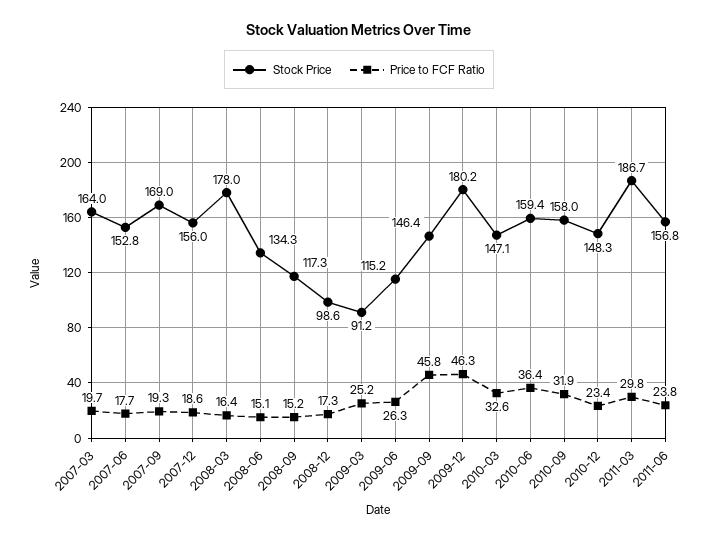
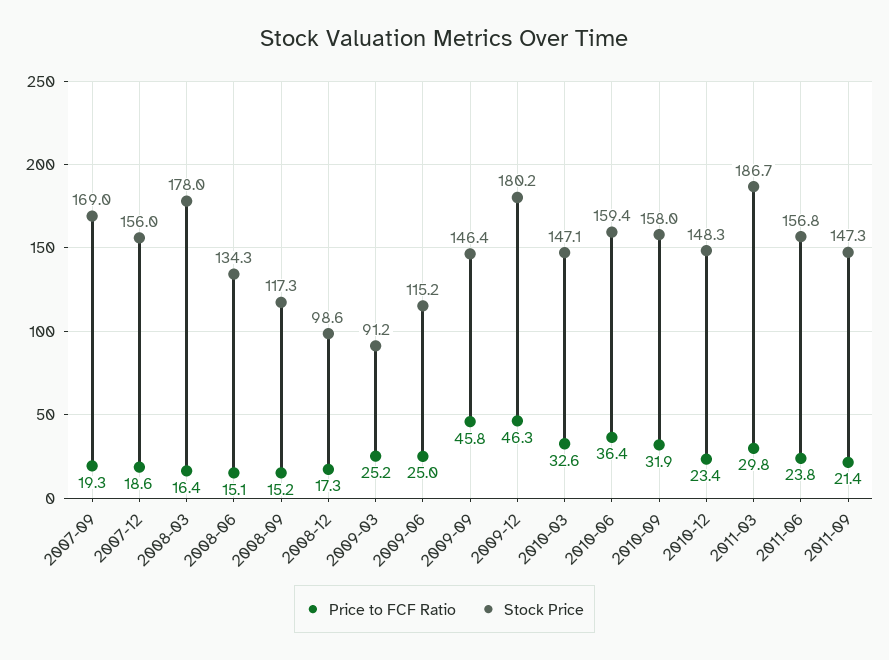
Stock Price, 2007-03: 164 -> none
Price to FCF Ratio, 2007-03: 19.7 -> none
Stock Price, 2007-06: 152.8 -> none
Price to FCF Ratio, 2007-06: 17.7 -> none
Price to FCF Ratio, 2009-06: 26.3 -> 25
Price to FCF Ratio, 2011-09: none -> 21.4
Stock Price, 2011-09: none -> 147.3

